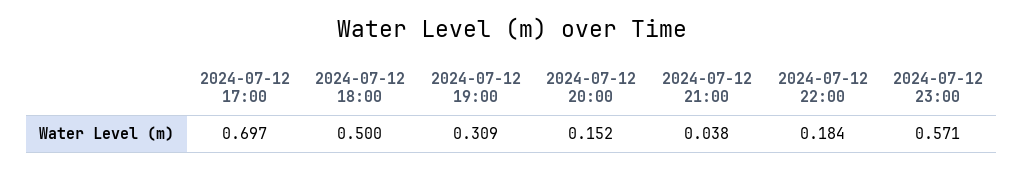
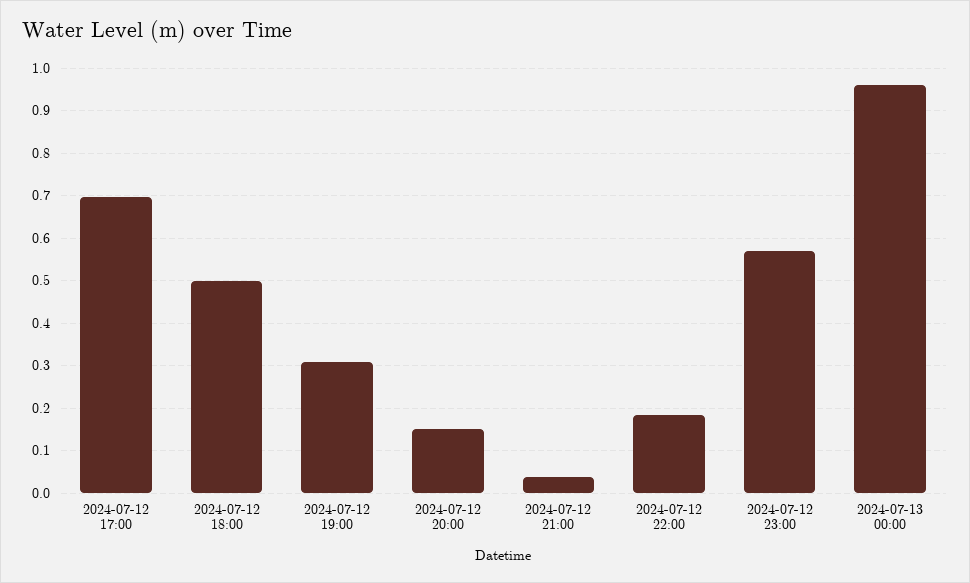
2024-07-13 00:00: none -> 0.96

